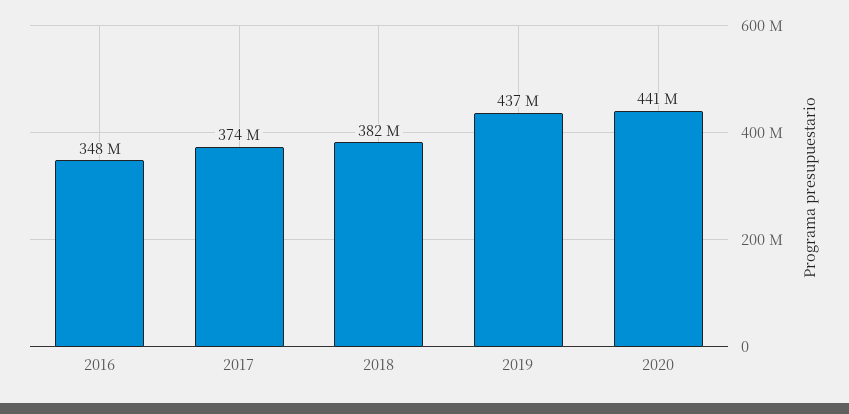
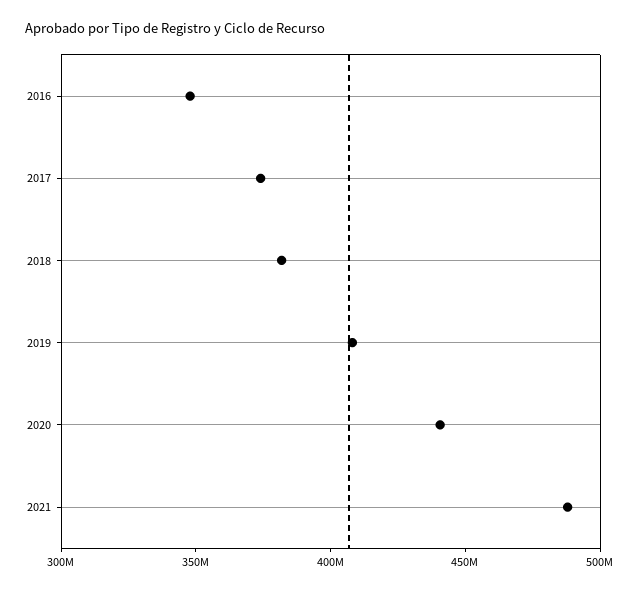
2019: 437000000 -> 410000000
2021: none -> 490000000

